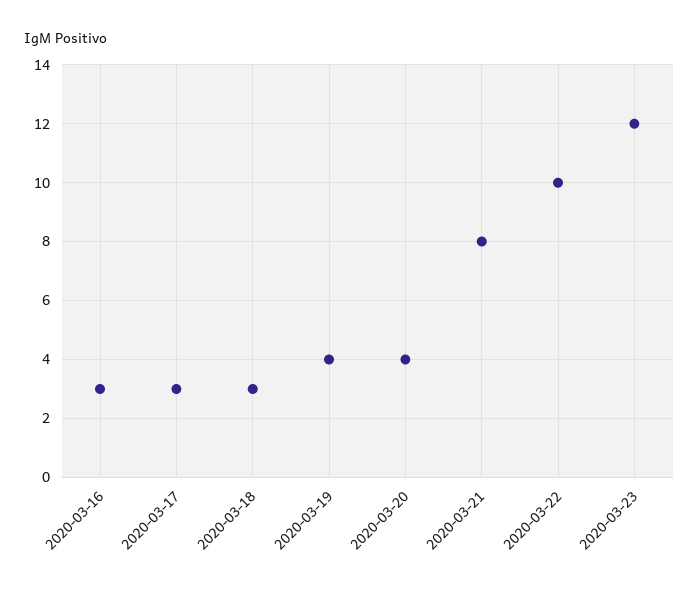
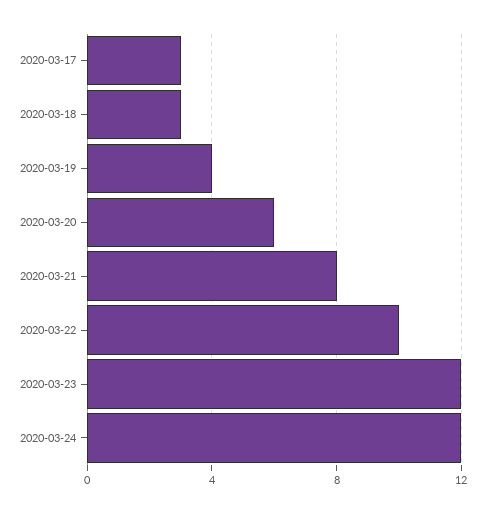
2020-03-16: 3 -> none
2020-03-20: 4 -> 6
2020-03-24: none -> 12

